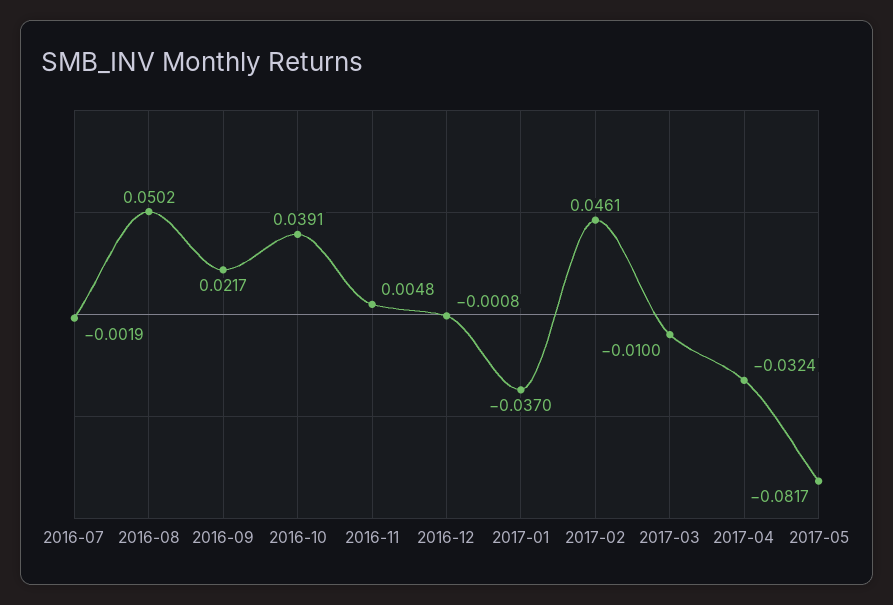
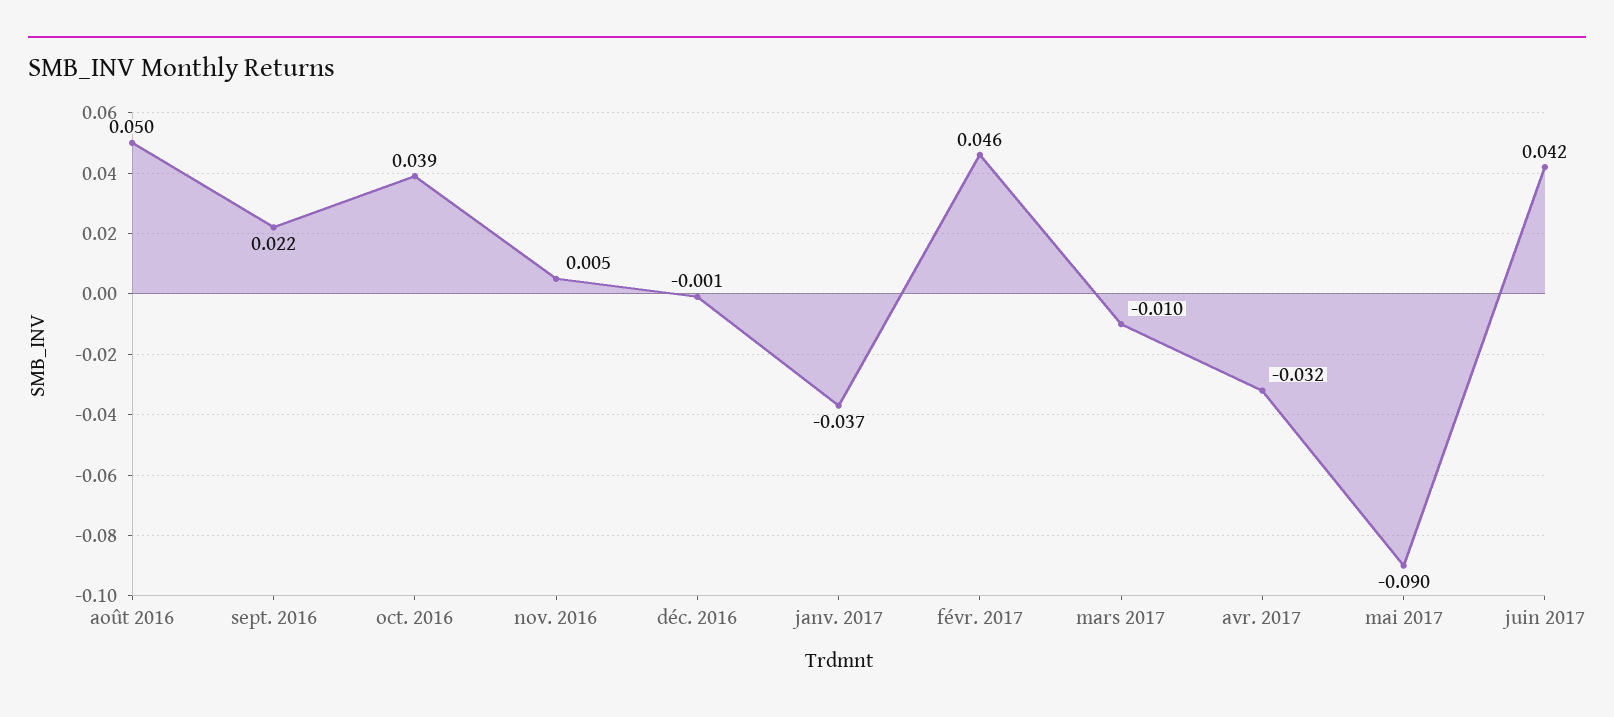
2016-07: -0.0019 -> none
2017-05: -0.0817 -> -0.09
juin 2017: none -> 0.042

